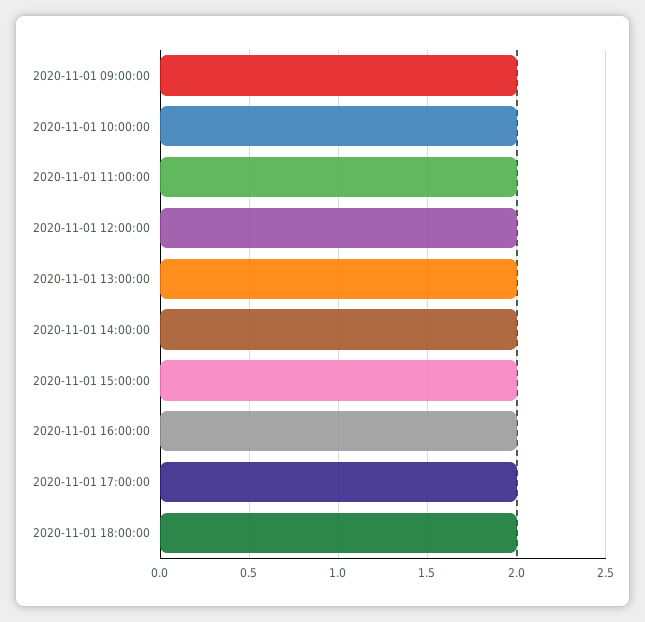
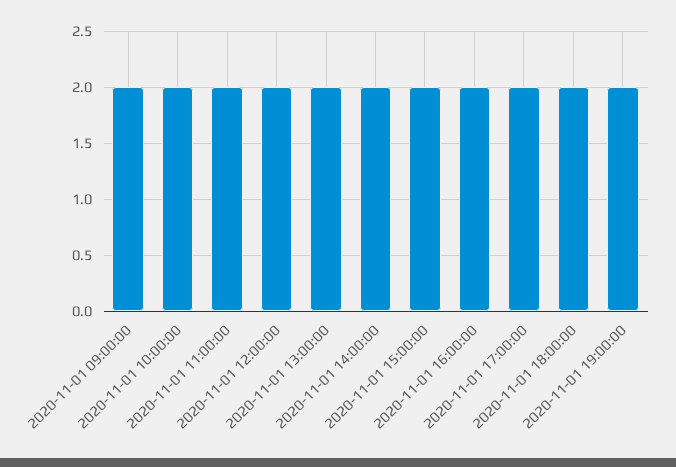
2020-11-01 19:00:00: none -> 2

